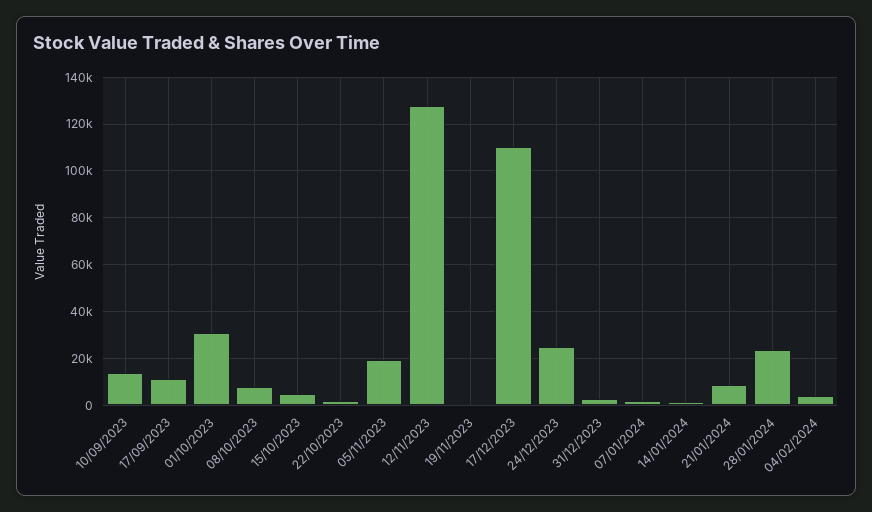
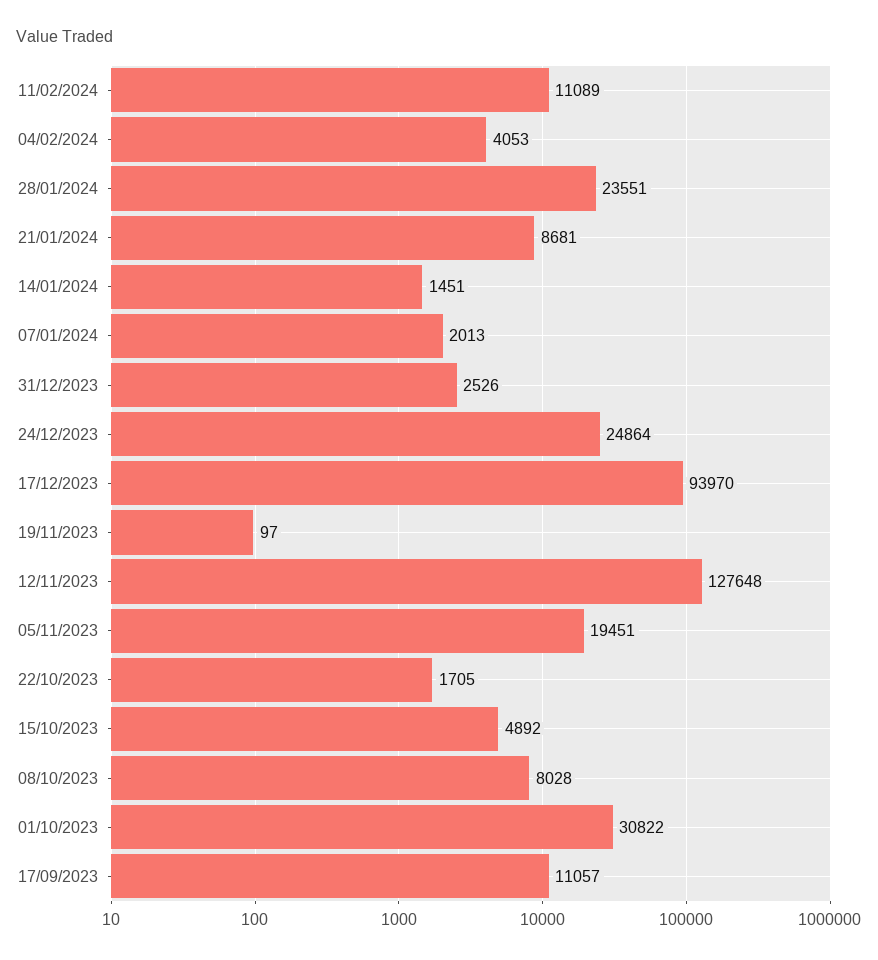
10/09/2023: 15000 -> none
17/12/2023: 110000 -> 93970
11/02/2024: none -> 11089

